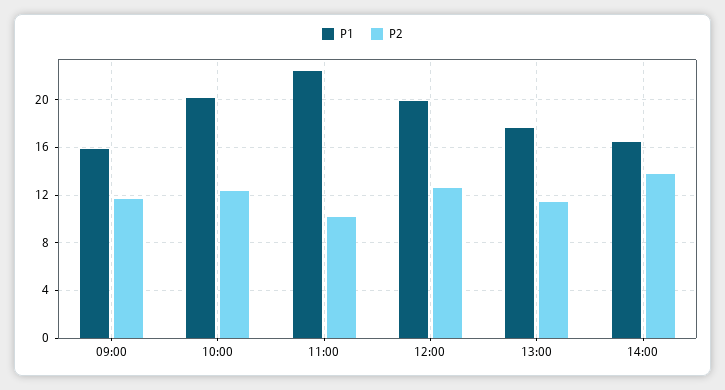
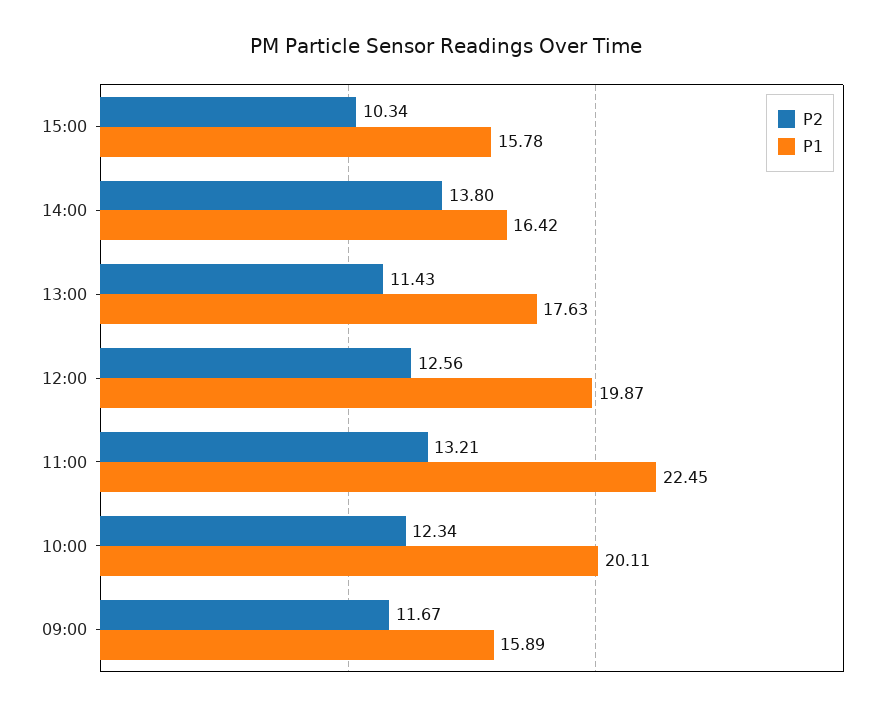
P2, 11:00: 10 -> 13.21
P2, 15:00: none -> 10.34
P1, 15:00: none -> 15.78

